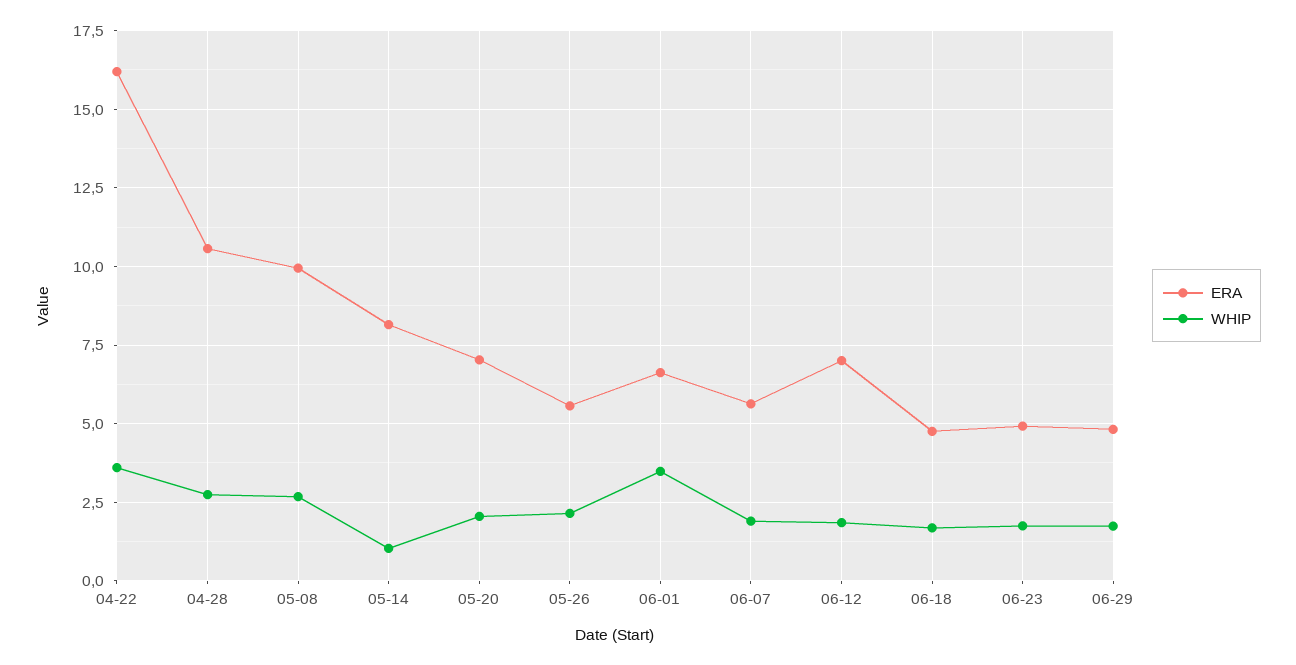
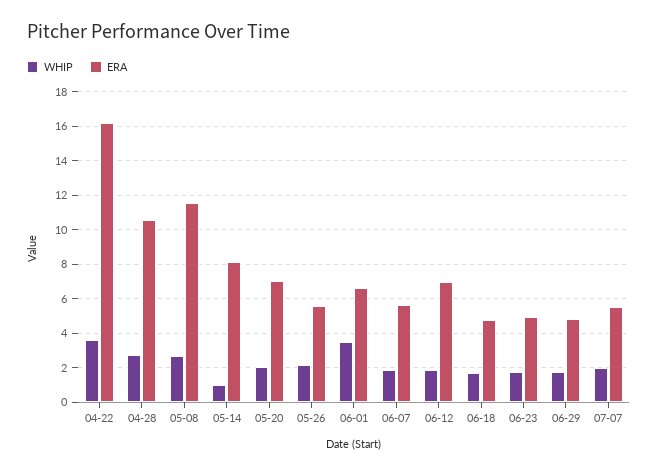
ERA, 05-08: 10 -> 11.5
WHIP, 07-07: none -> 2
ERA, 07-07: none -> 5.5

